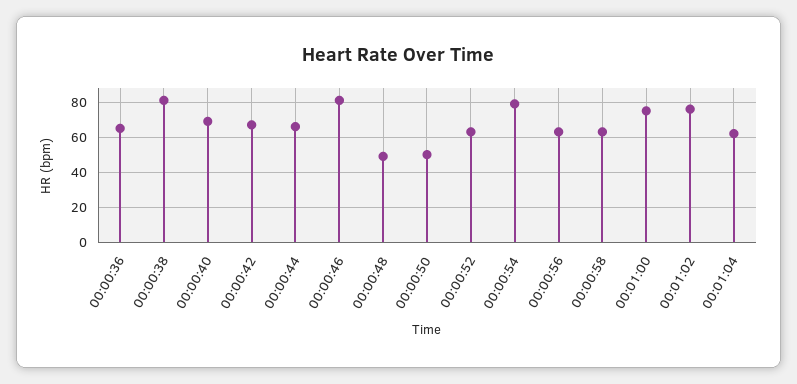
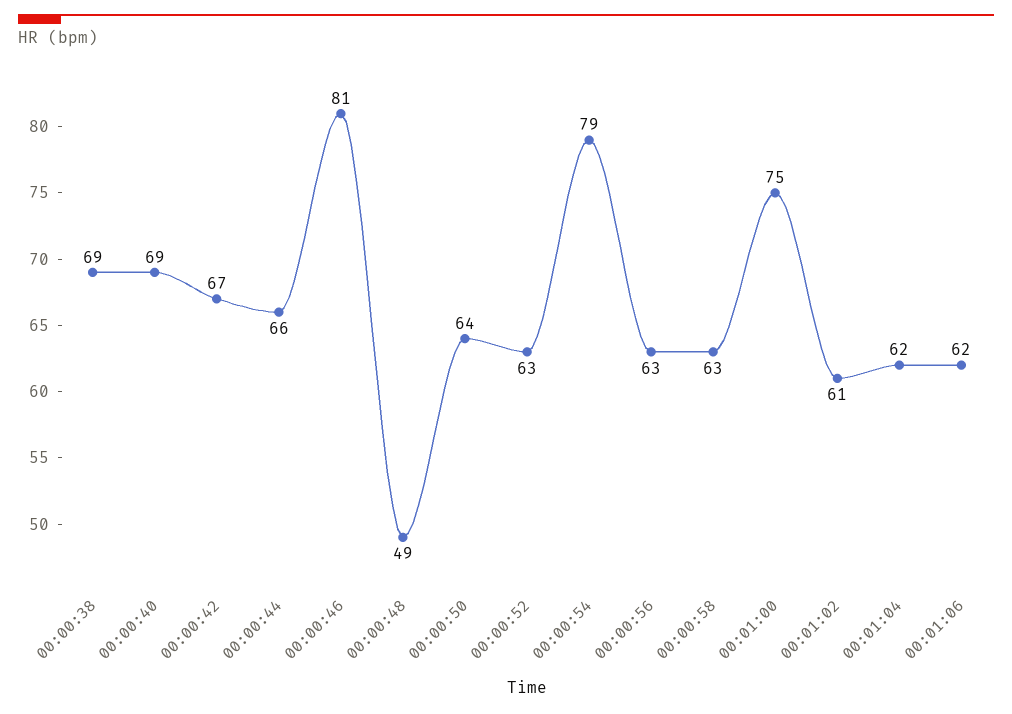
00:00:36: 65 -> none
00:00:38: 80 -> 69
00:00:50: 50 -> 64
00:01:02: 75 -> 61
00:01:06: none -> 62

